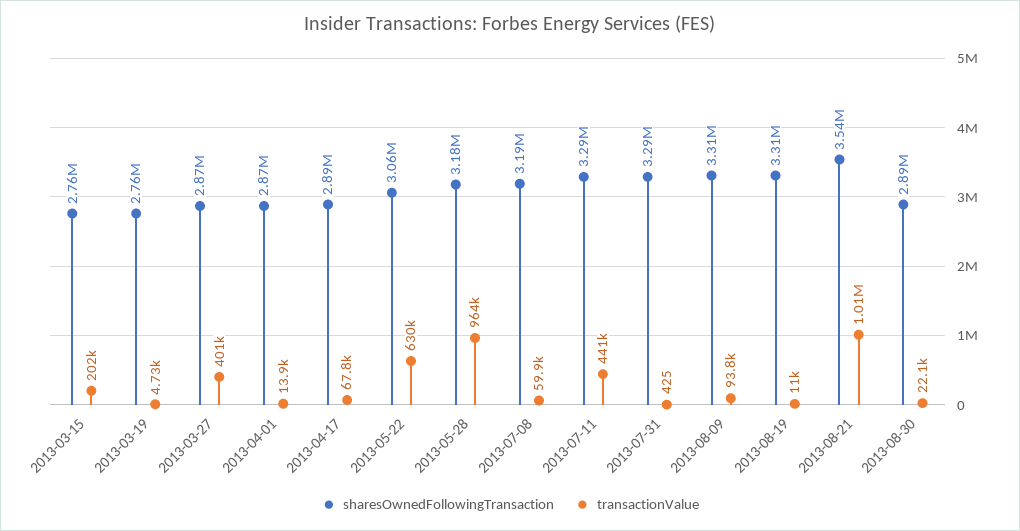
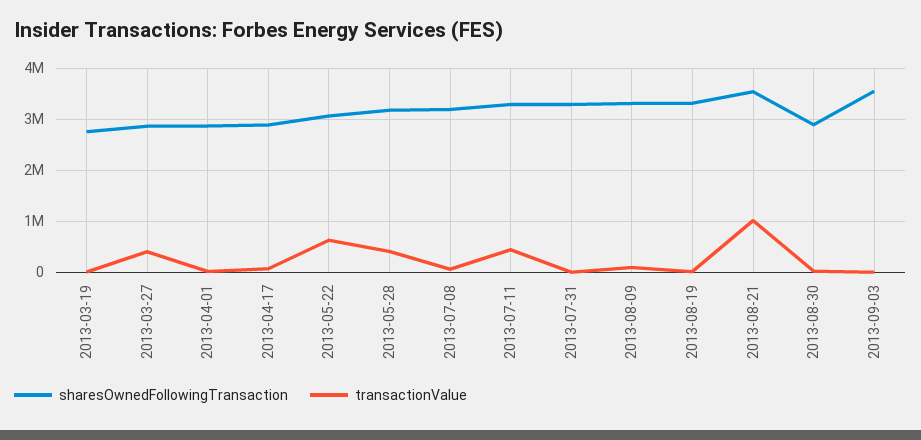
sharesOwnedFollowingTransaction, 2013-03-15: 2760000 -> none
transactionValue, 2013-03-15: 202000 -> none
transactionValue, 2013-05-28: 964000 -> 400000
sharesOwnedFollowingTransaction, 2013-09-03: none -> 3600000
transactionValue, 2013-09-03: none -> 0

